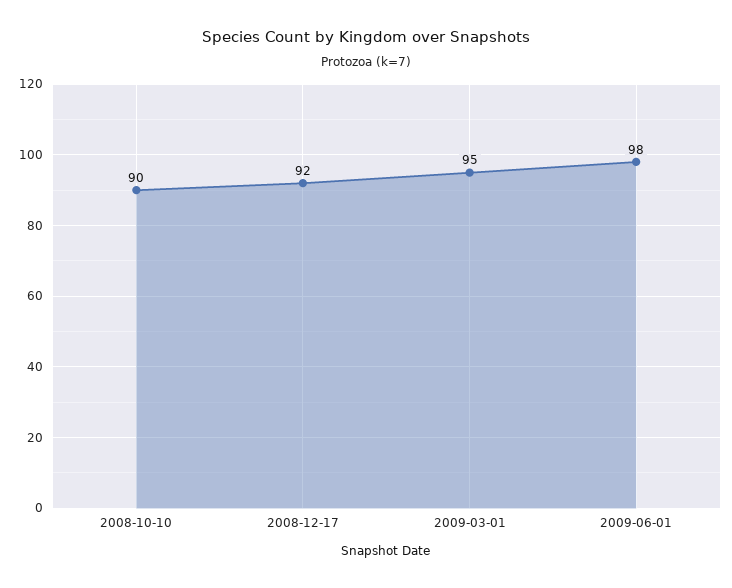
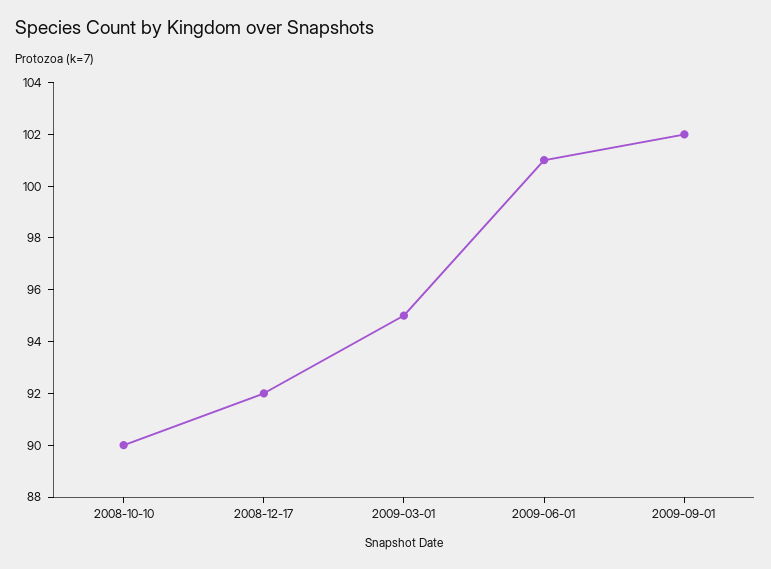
2009-06-01: 98 -> 101
2009-09-01: none -> 102

